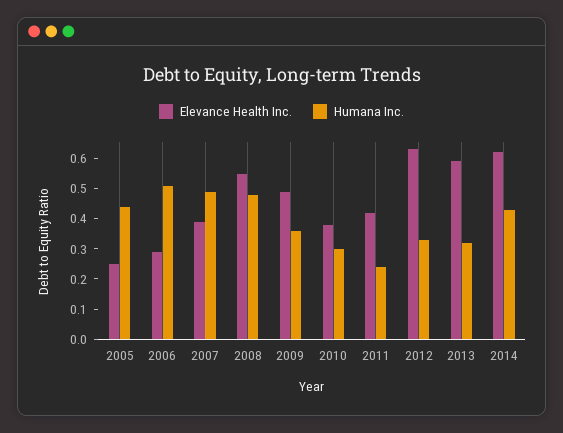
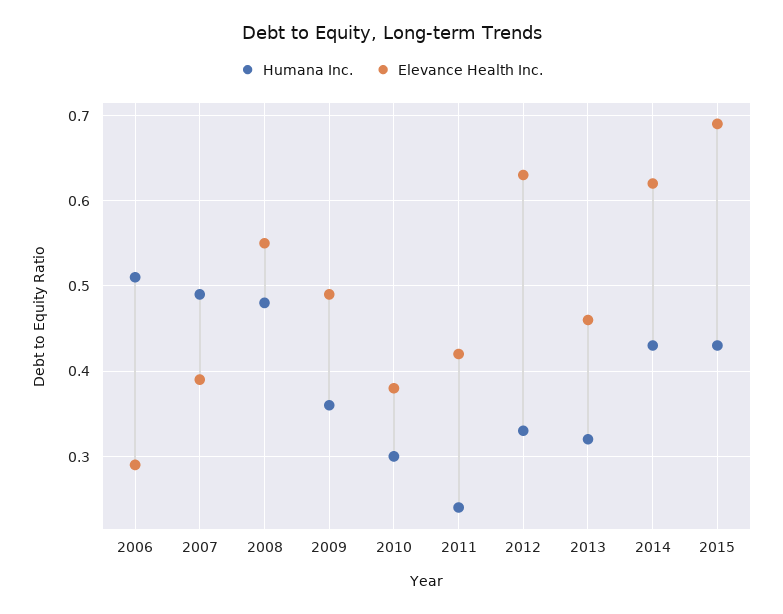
Elevance Health Inc., 2005: 0.25 -> none
Humana Inc., 2005: 0.45 -> none
Elevance Health Inc., 2013: 0.6 -> 0.46
Humana Inc., 2015: none -> 0.43
Elevance Health Inc., 2015: none -> 0.69

